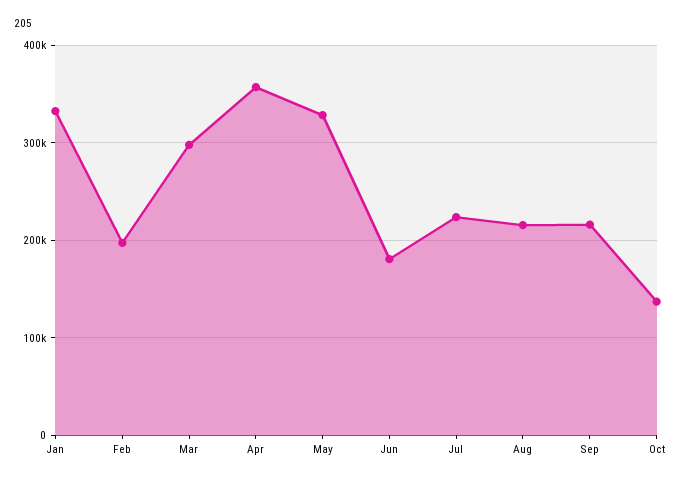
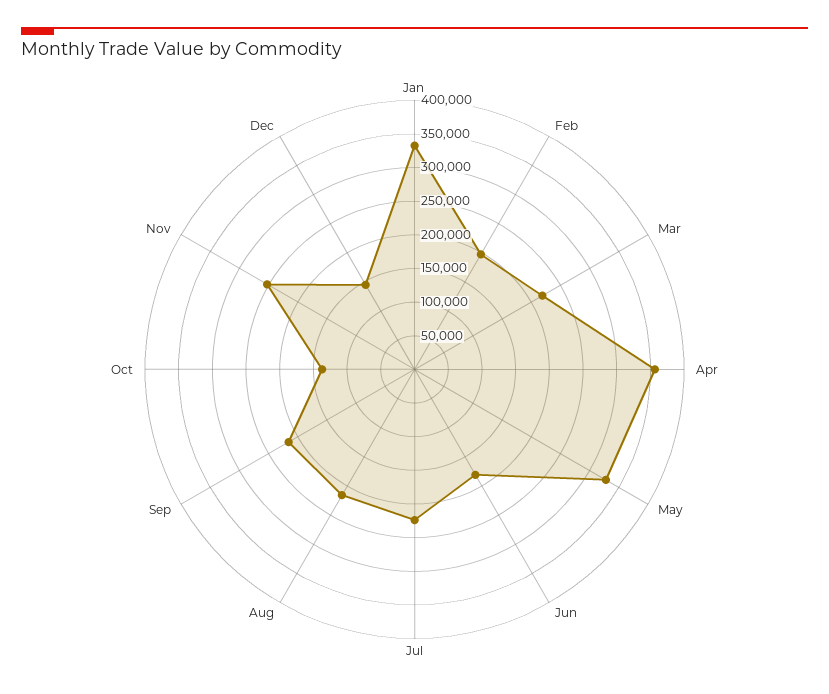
Mar: 300000 -> 225000
Nov: none -> 250000
Dec: none -> 150000

